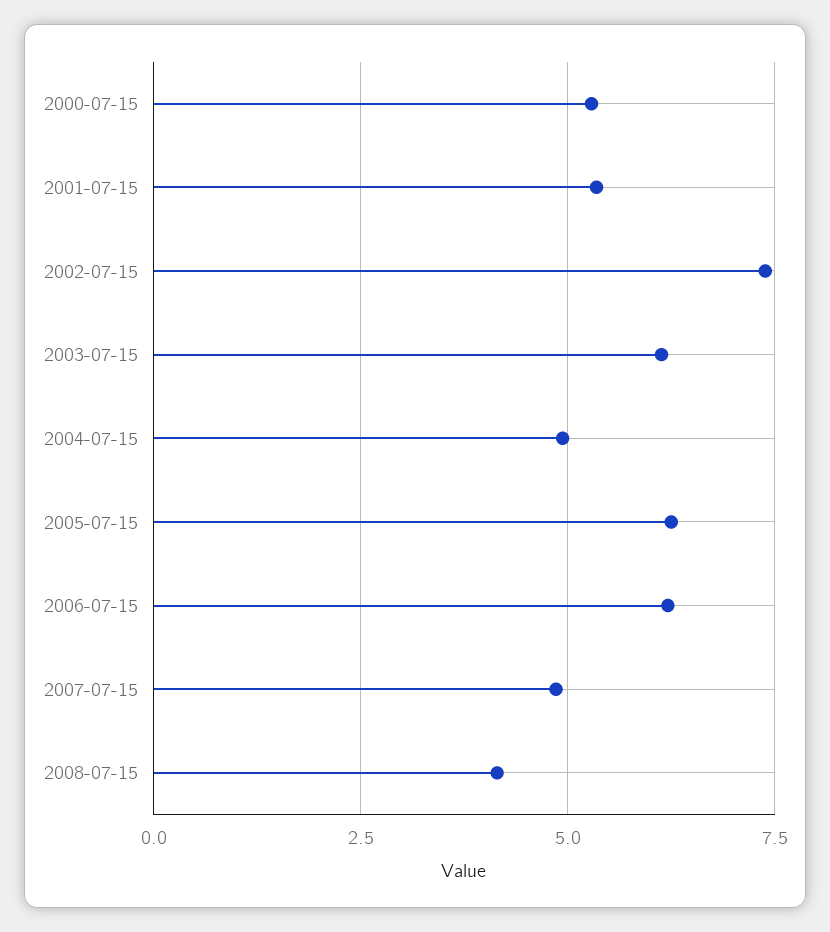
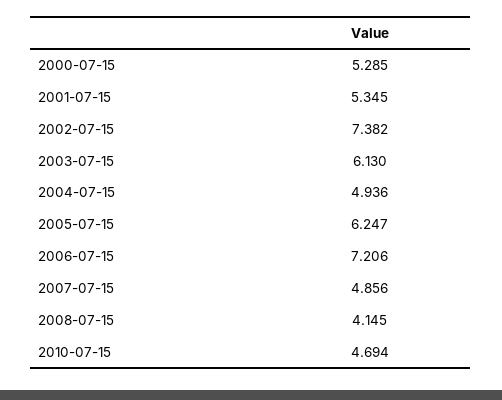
2006-07-15: 6.25 -> 7.206
2010-07-15: none -> 4.694

